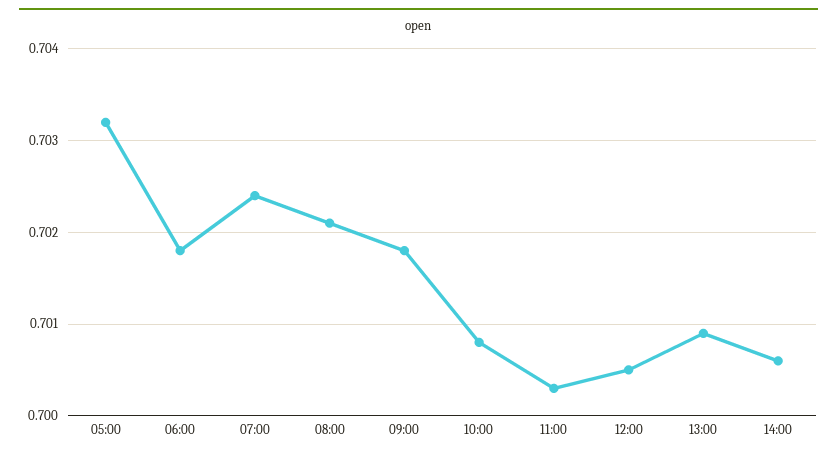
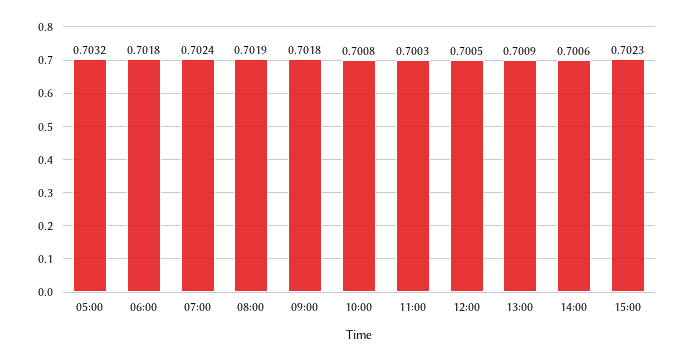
08:00: 0.7021 -> 0.7019
15:00: none -> 0.7023

